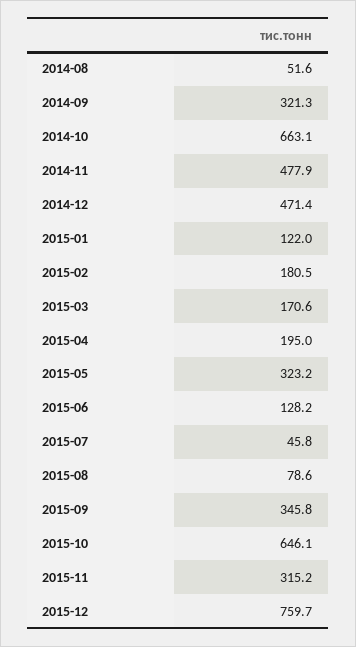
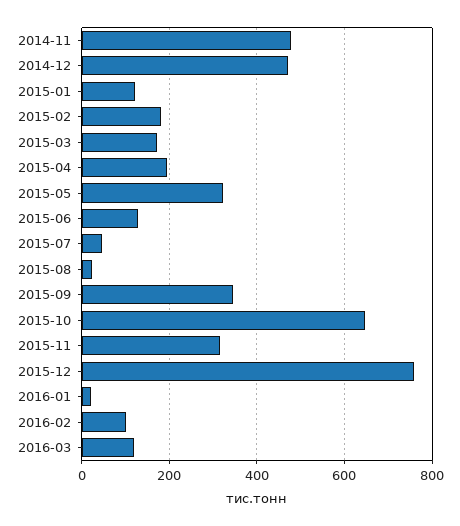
2014-08: 51.6 -> none
2014-09: 321.3 -> none
2014-10: 663.1 -> none
2015-08: 78.6 -> 20
2016-01: none -> 20
2016-02: none -> 100
2016-03: none -> 120

